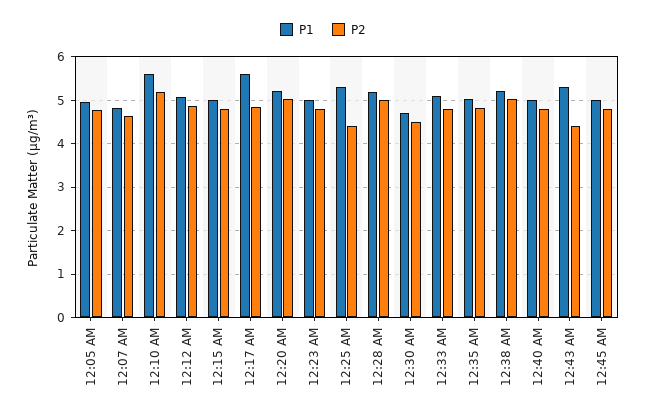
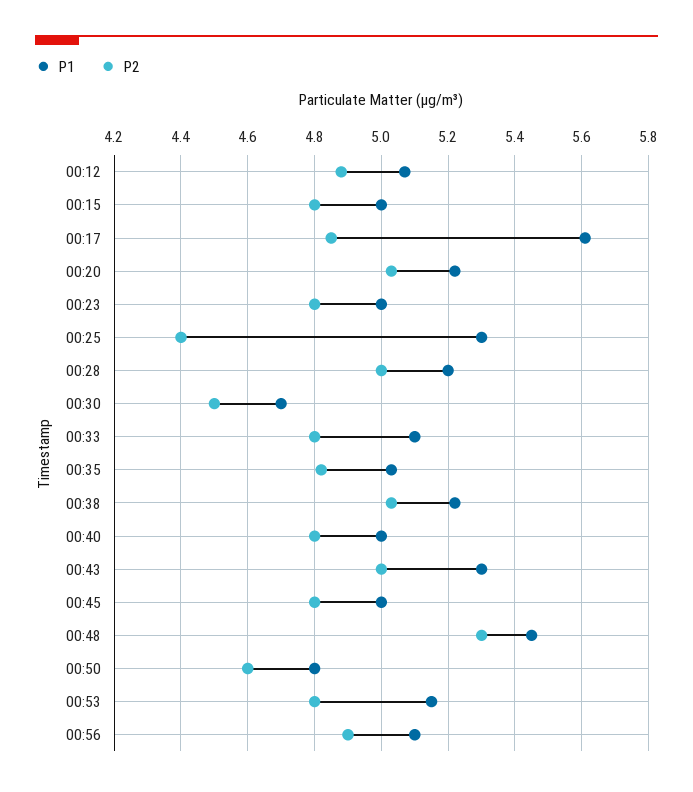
P1, 12:05 AM: 5 -> none
P2, 12:05 AM: 4.8 -> none
P1, 12:07 AM: 4.8 -> none
P2, 12:07 AM: 4.6 -> none
P1, 12:10 AM: 5.6 -> none
P2, 12:10 AM: 5.2 -> none
P2, 12:43 AM: 4.4 -> 5
P1, 00:48: none -> 5.45
P2, 00:48: none -> 5.3
P1, 00:50: none -> 4.8
P2, 00:50: none -> 4.6
P1, 00:53: none -> 5.15
P2, 00:53: none -> 4.8
P1, 00:56: none -> 5.1
P2, 00:56: none -> 4.9

